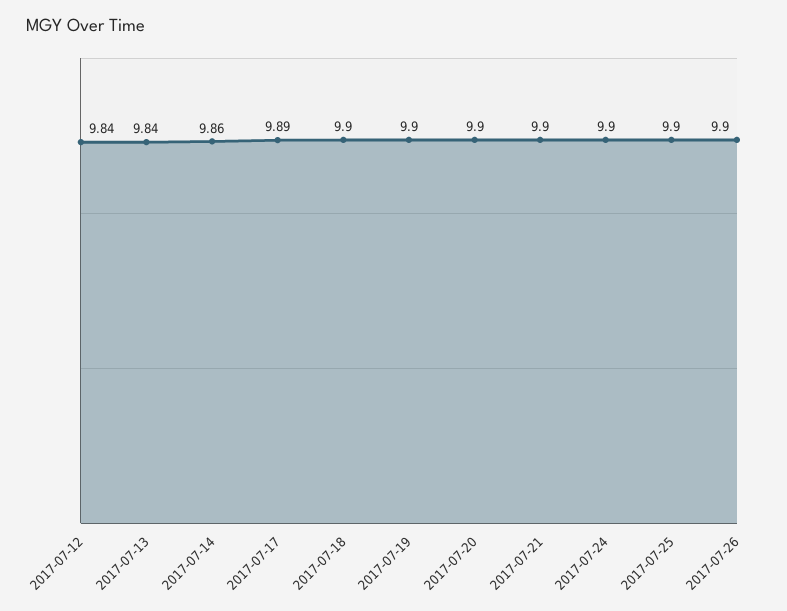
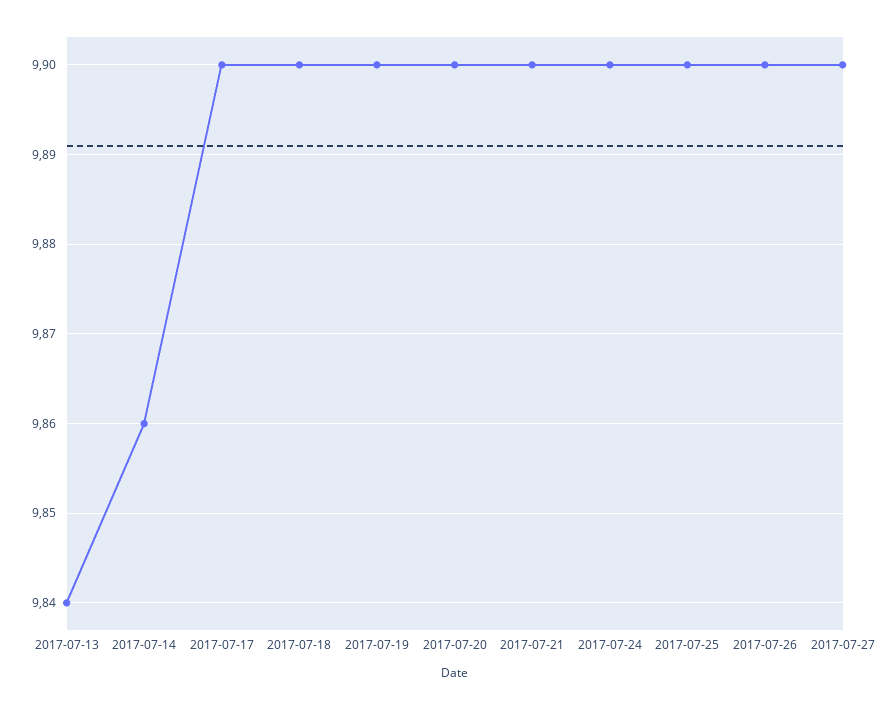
2017-07-12: 9.84 -> none
2017-07-17: 9.89 -> 9.9
2017-07-27: none -> 9.9

